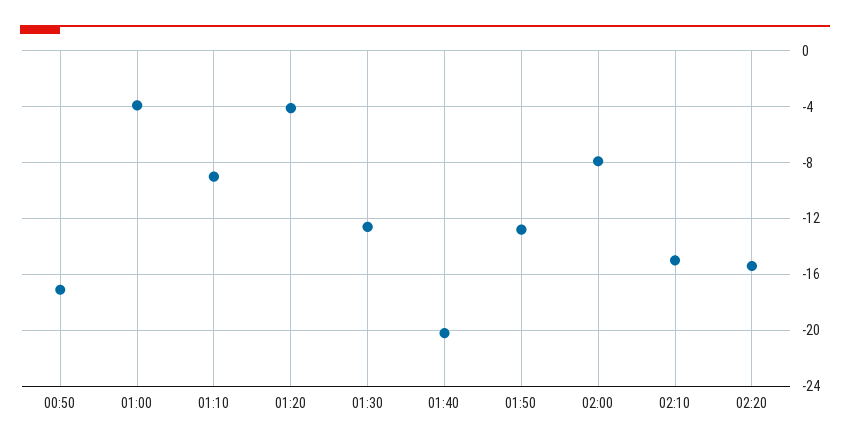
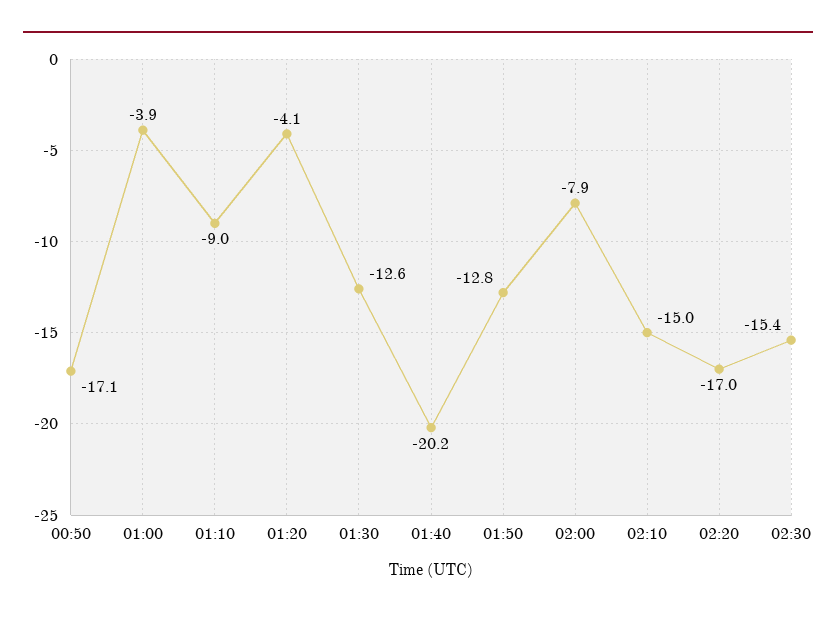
02:20: -15.5 -> -17
02:30: none -> -15.4

